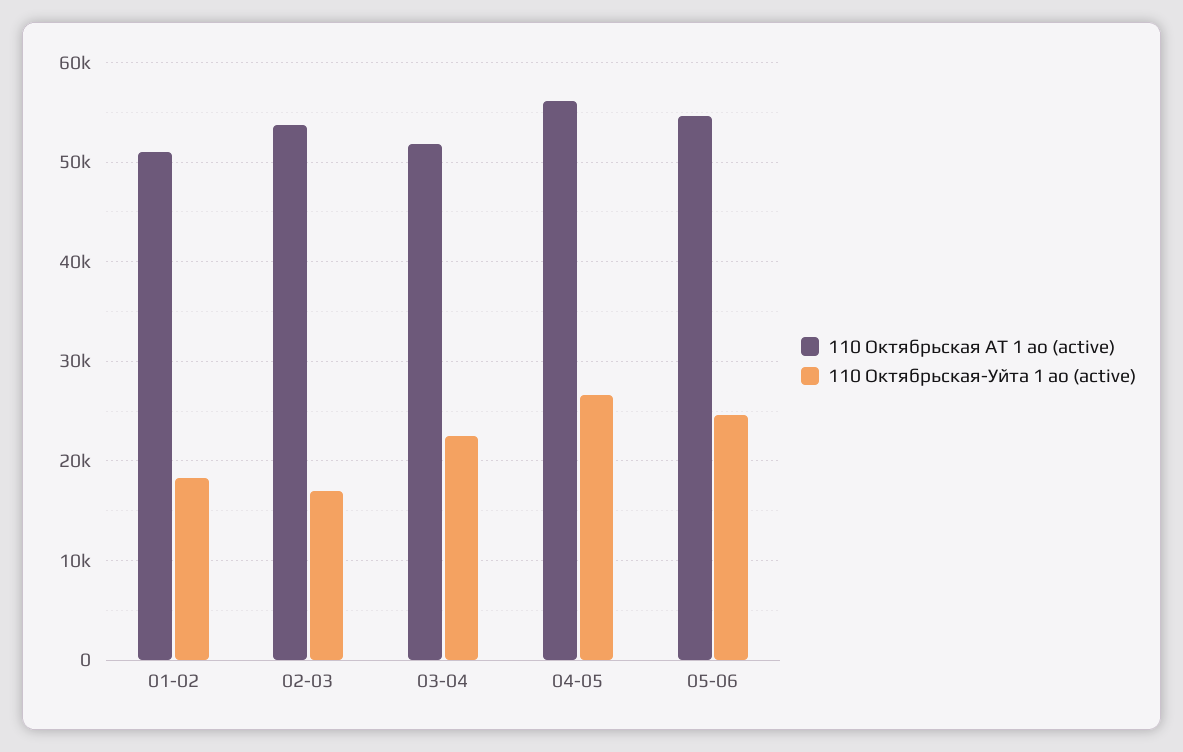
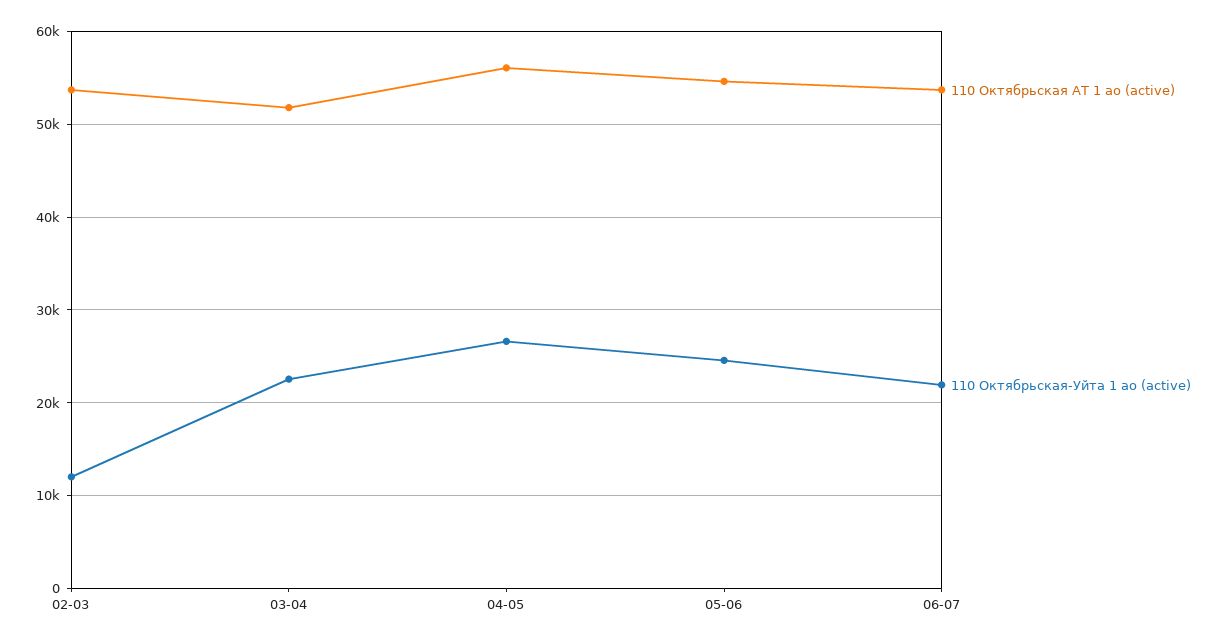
110 Октябрьская АТ 1 ао (active), 01-02: 51000 -> none
110 Октябрьская-Уйта 1 ао (active), 01-02: 18000 -> none
110 Октябрьская-Уйта 1 ао (active), 02-03: 17000 -> 12000
110 Октябрьская АТ 1 ао (active), 06-07: none -> 54000
110 Октябрьская-Уйта 1 ао (active), 06-07: none -> 22000

